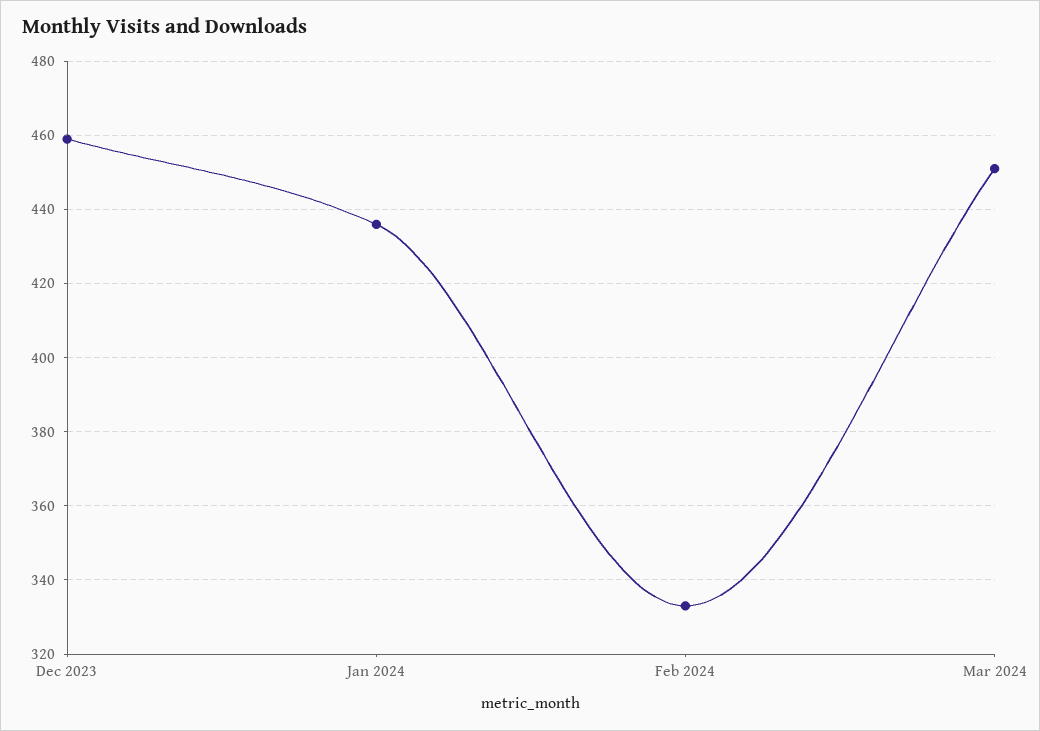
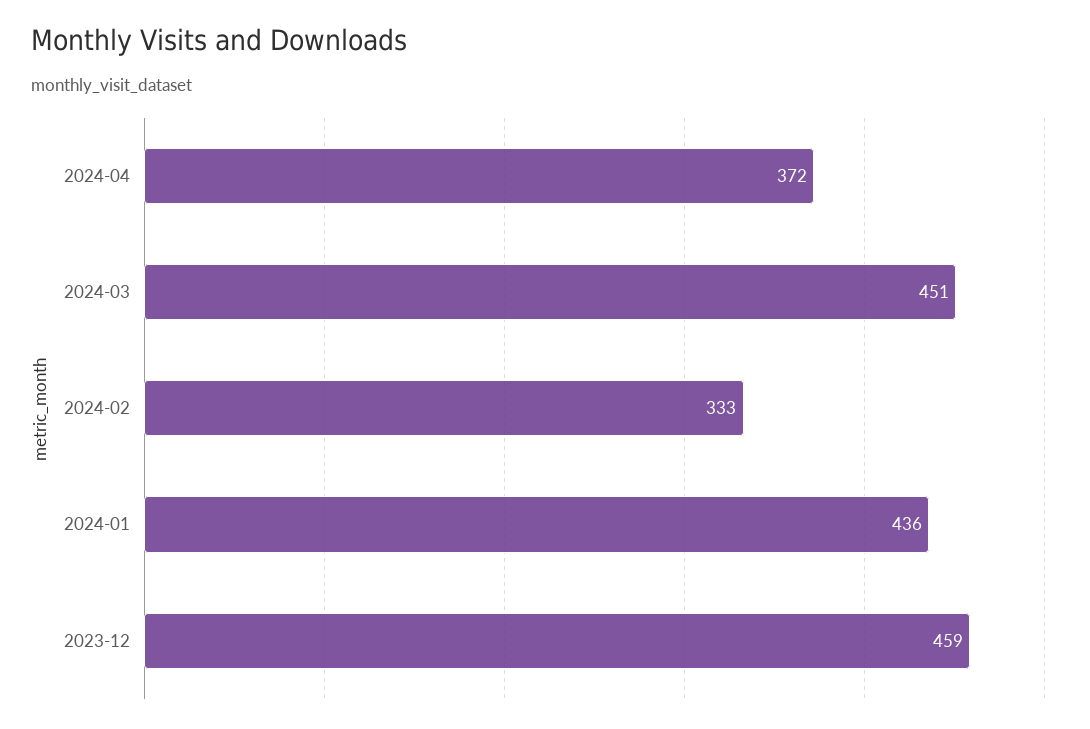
2024-04: none -> 372

